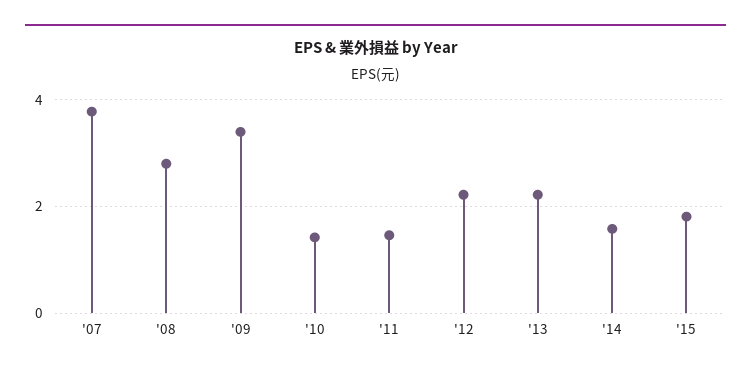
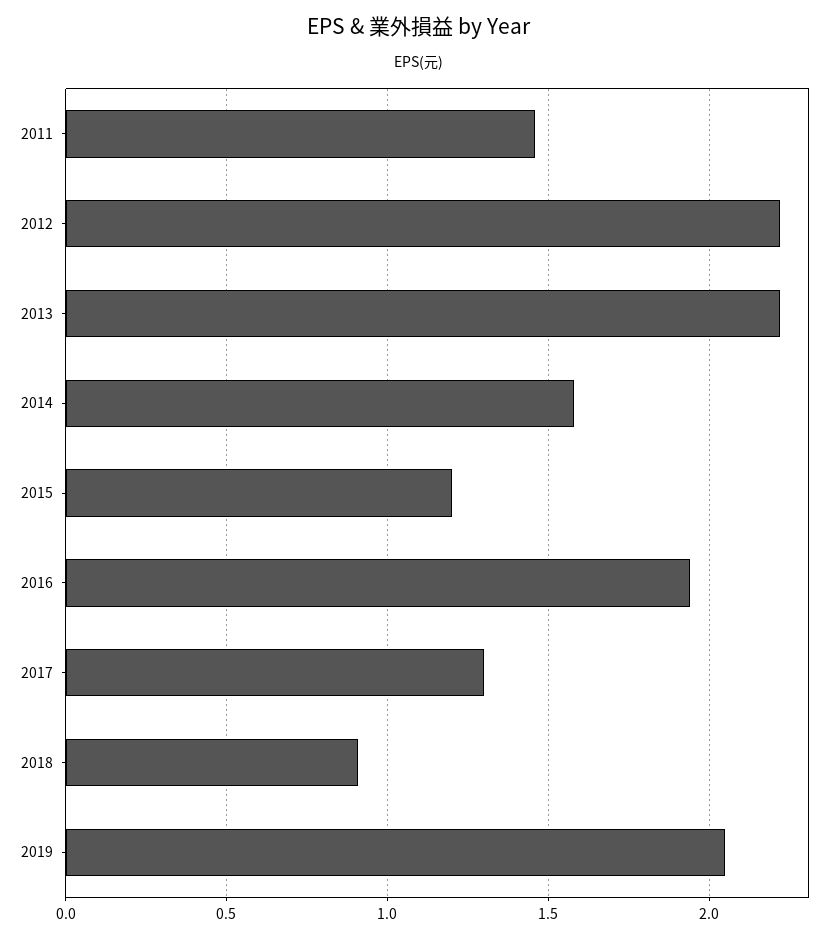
'07: 3.8 -> none
'08: 2.8 -> none
'09: 3.4 -> none
'10: 1.4 -> none
'15: 1.8 -> 1.2
2016: none -> 1.95
2017: none -> 1.3
2018: none -> 0.9
2019: none -> 2.05

